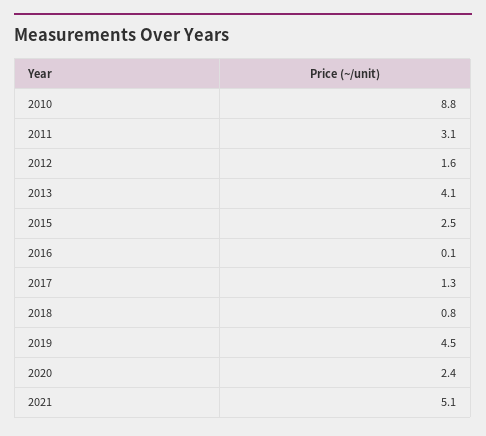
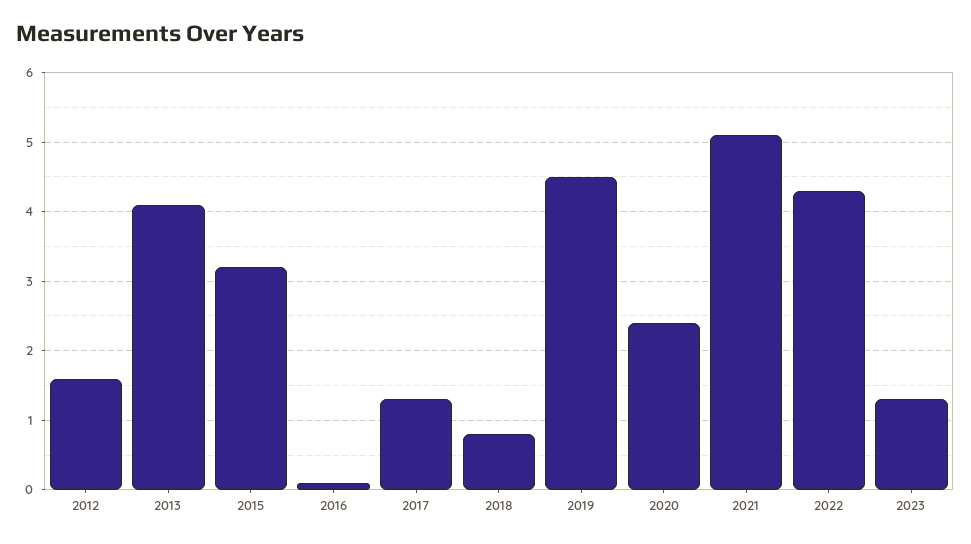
2010: 8.8 -> none
2011: 3.1 -> none
2015: 2.5 -> 3.2
2022: none -> 4.3
2023: none -> 1.3

